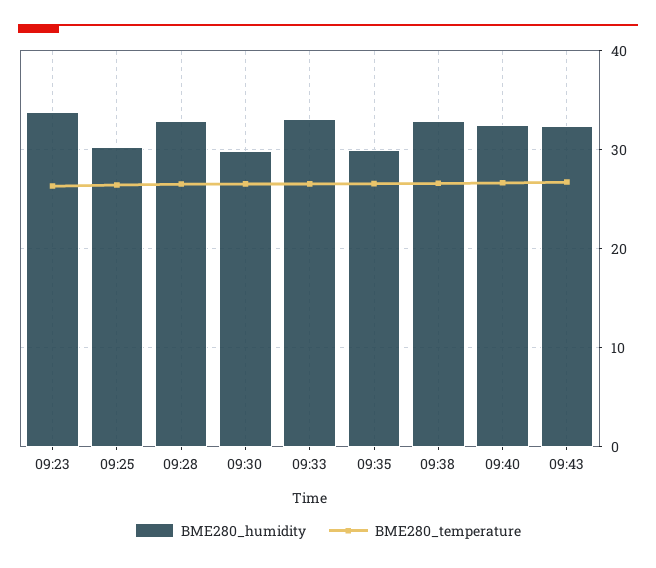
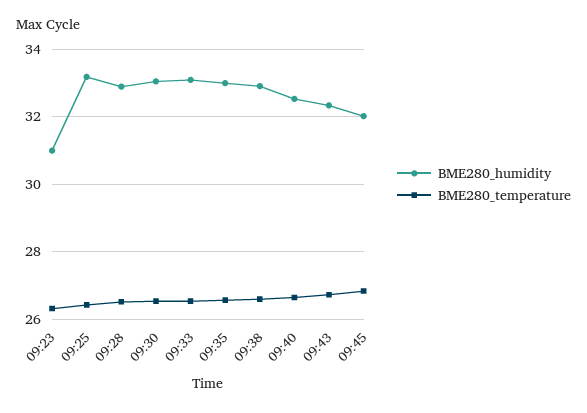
BME280_humidity, 09:23: 34 -> 31
BME280_humidity, 09:25: 30 -> 33.2
BME280_humidity, 09:30: 30 -> 33
BME280_humidity, 09:35: 30 -> 33
BME280_humidity, 09:45: none -> 32
BME280_temperature, 09:45: none -> 26.8

